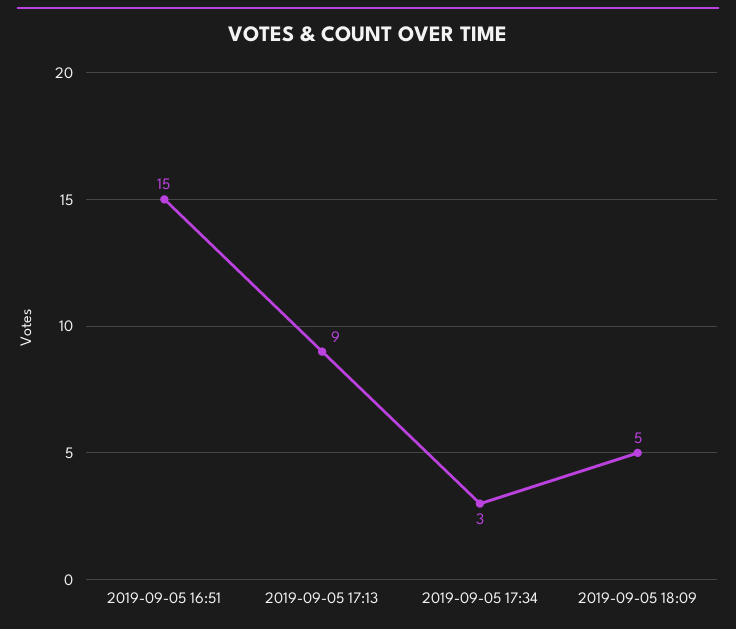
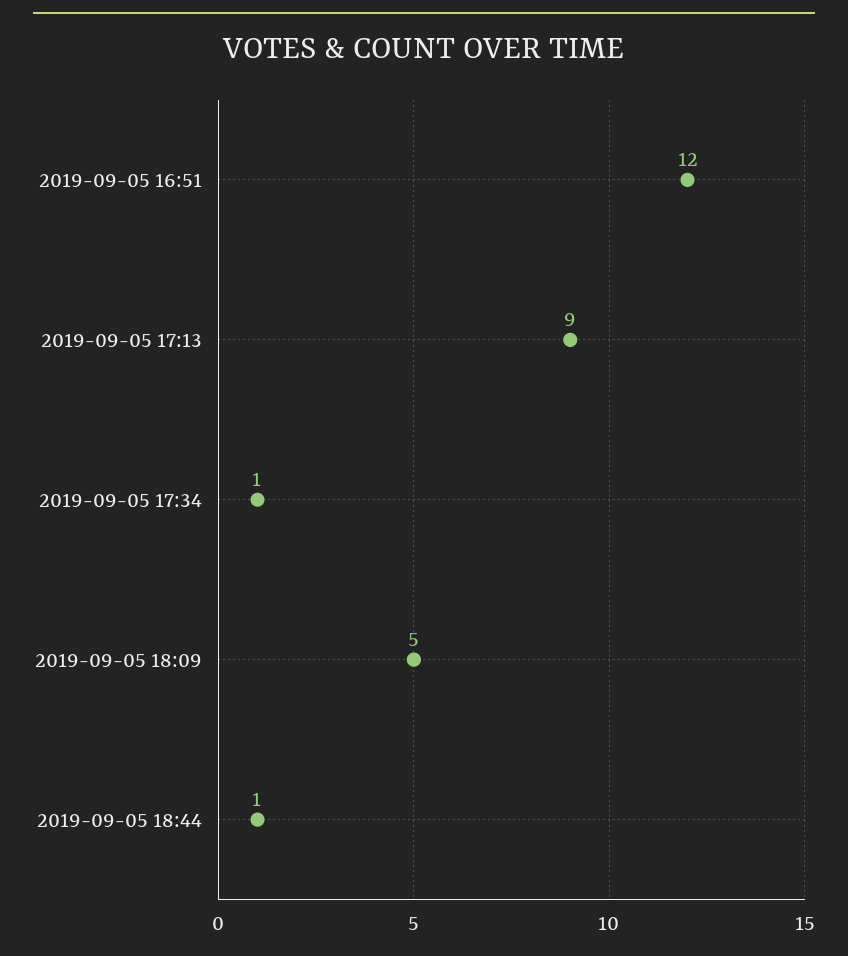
2019-09-05 16:51: 15 -> 12
2019-09-05 17:34: 3 -> 1
2019-09-05 18:44: none -> 1

